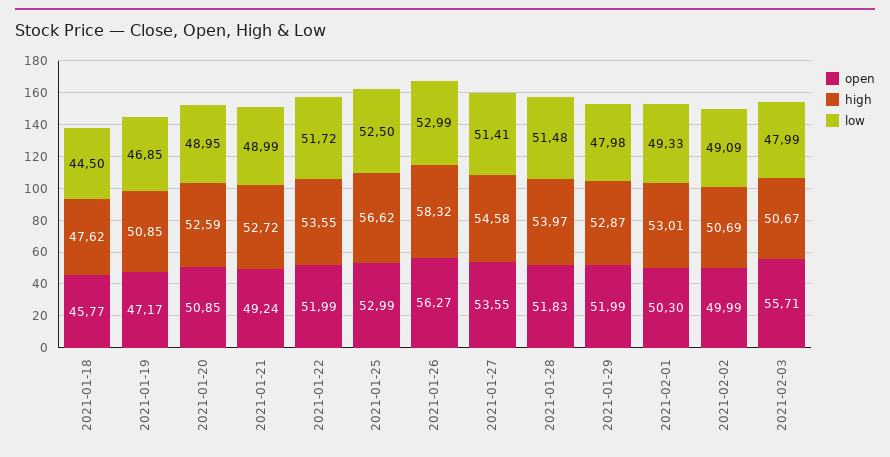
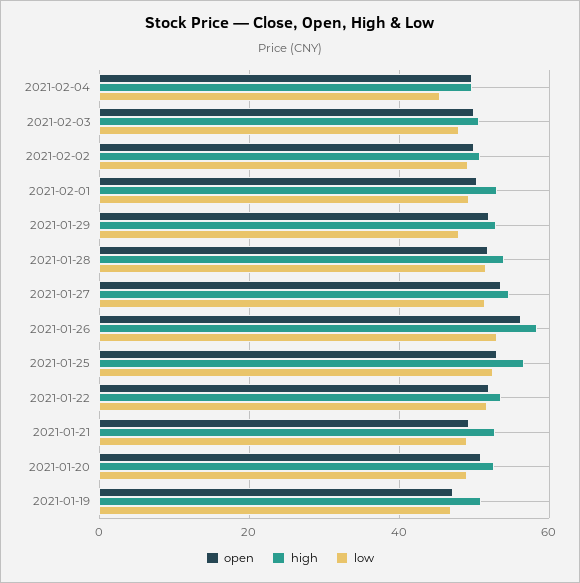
open, 2021-01-18: 45.77 -> none
high, 2021-01-18: 47.62 -> none
low, 2021-01-18: 44.5 -> none
open, 2021-02-03: 55.71 -> 50
open, 2021-02-04: none -> 50
high, 2021-02-04: none -> 50
low, 2021-02-04: none -> 46

